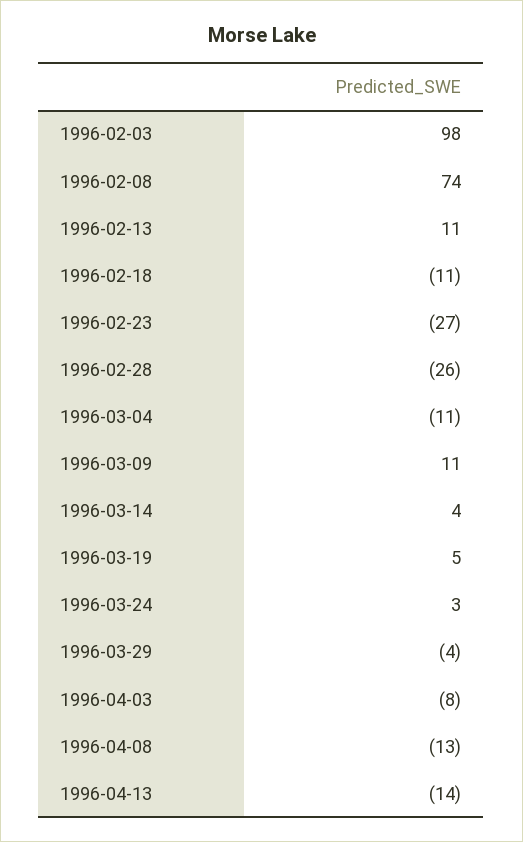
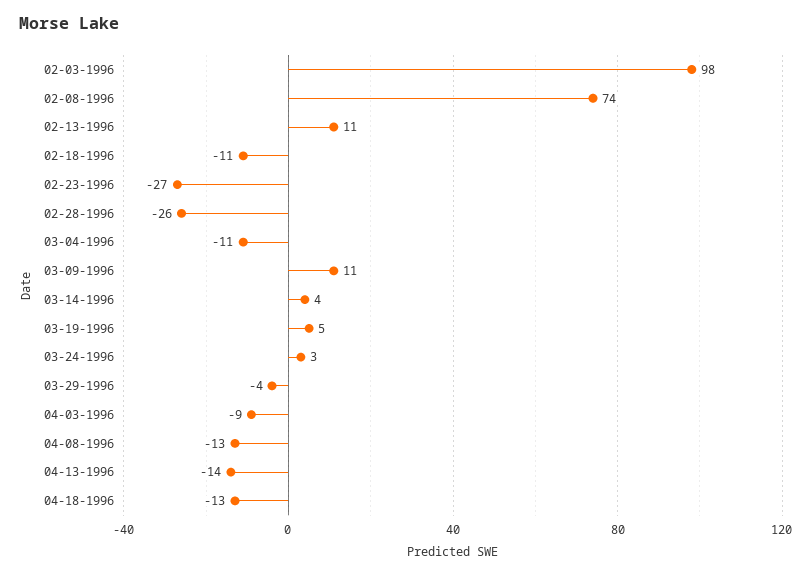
1996-04-03: -8 -> -9
04-18-1996: none -> -13

